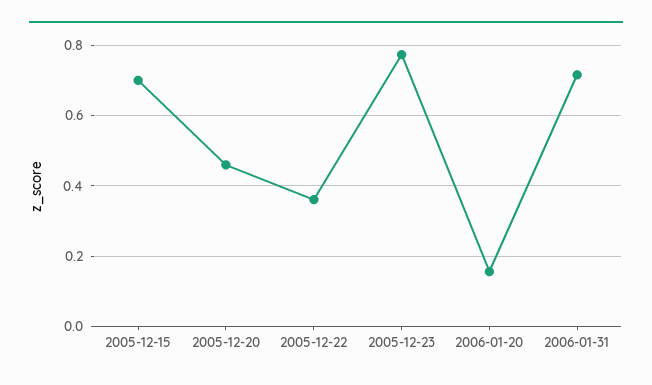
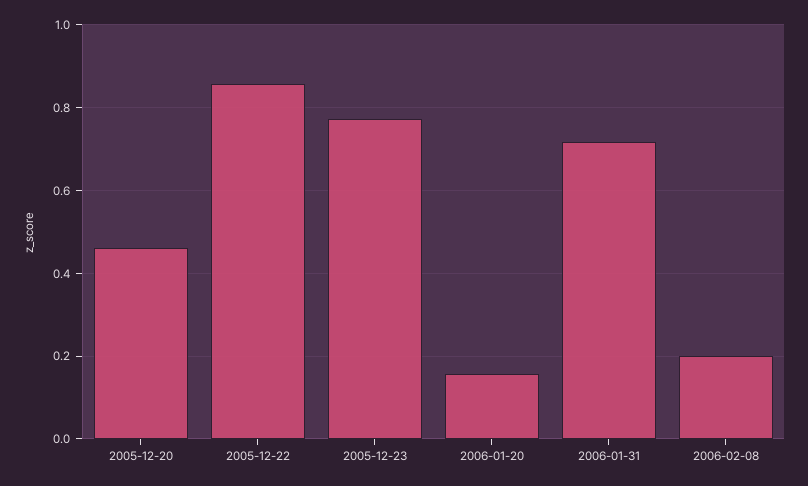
2005-12-15: 0.7 -> none
2005-12-22: 0.36 -> 0.86
2006-02-08: none -> 0.2

